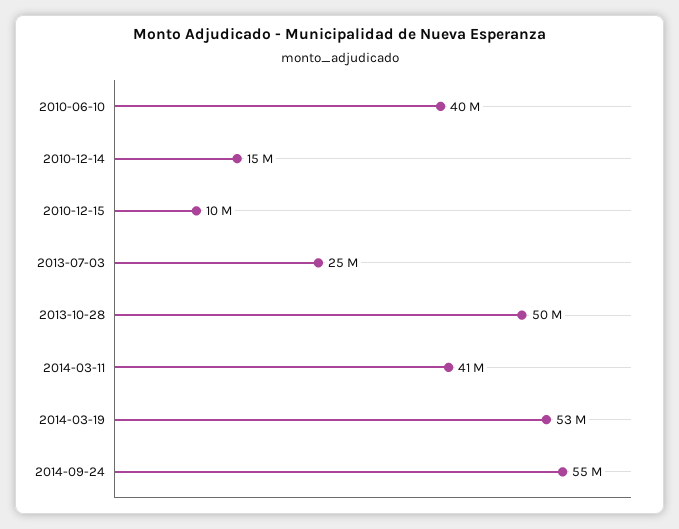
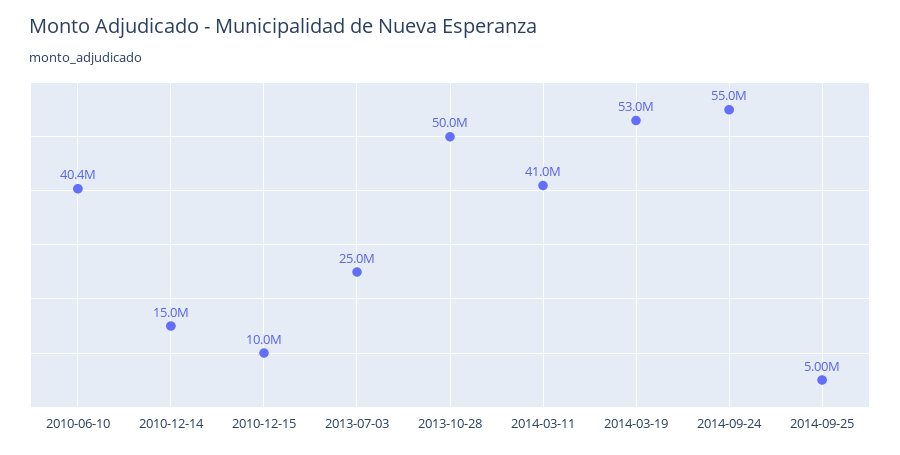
2014-09-25: none -> 5000000

